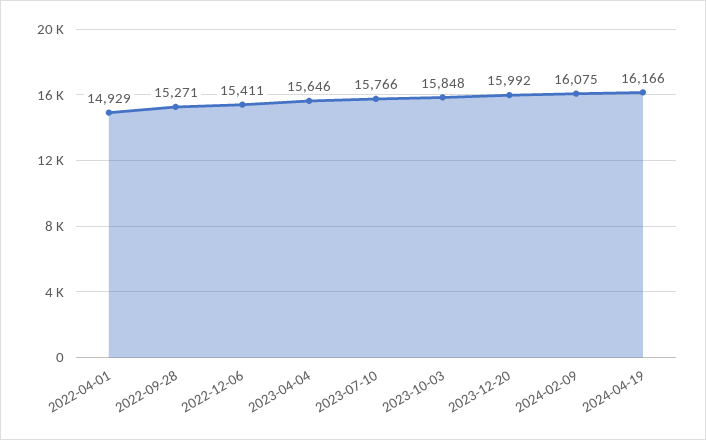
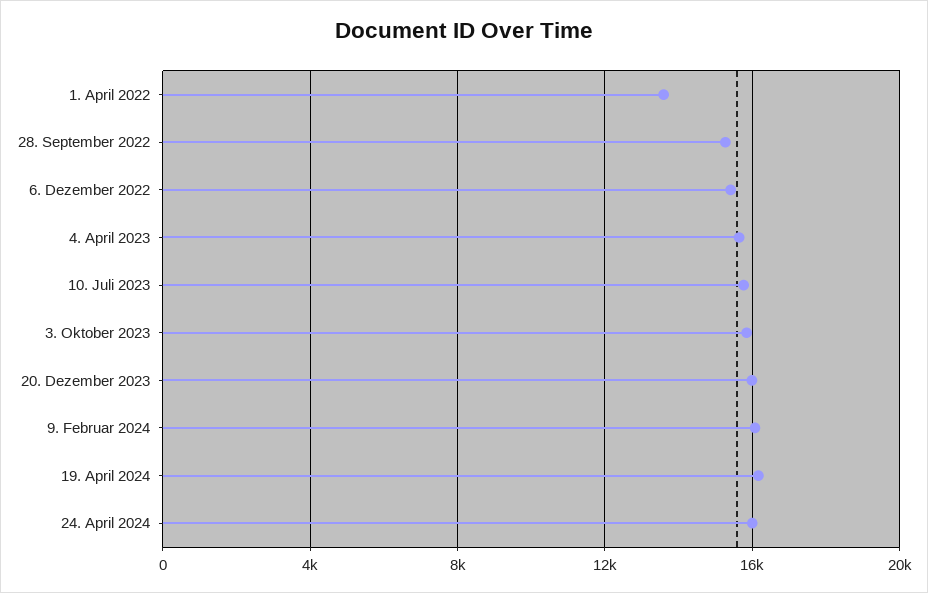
2022-04-01: 14929 -> 13500
24. April 2024: none -> 16000

